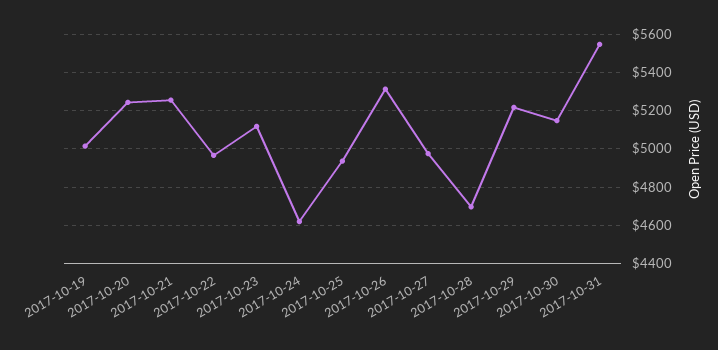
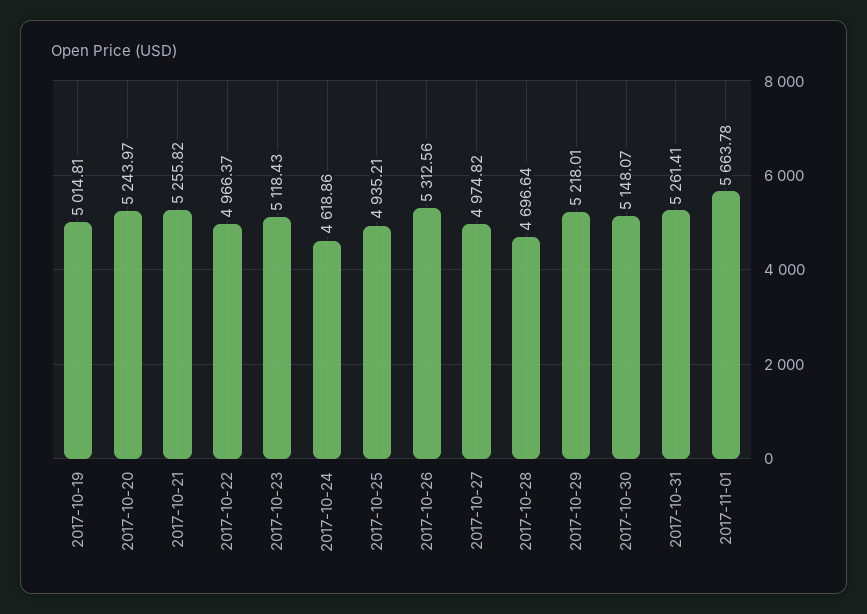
2017-10-31: 5550 -> 5261.41
2017-11-01: none -> 5663.78

